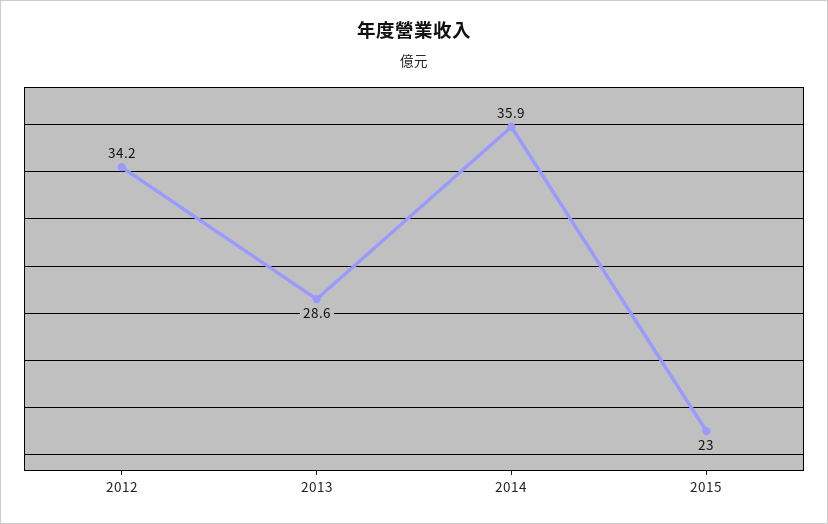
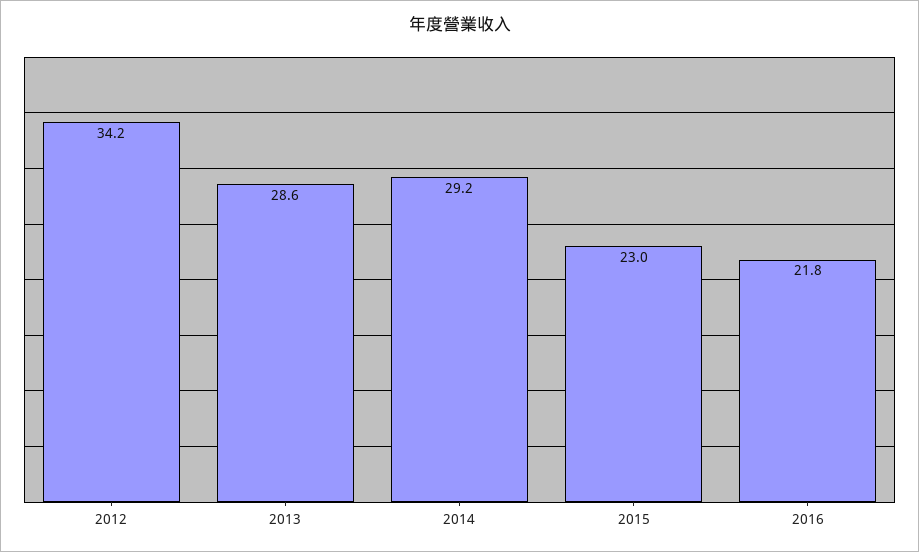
2014: 35.9 -> 29.2
2016: none -> 21.8

